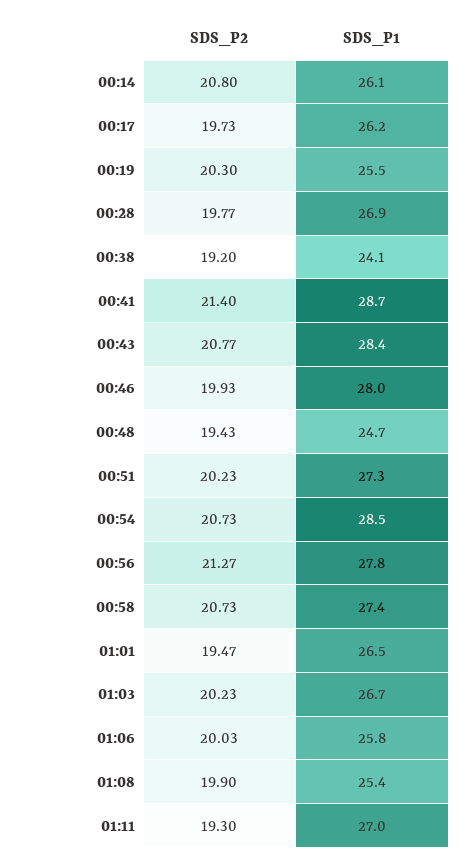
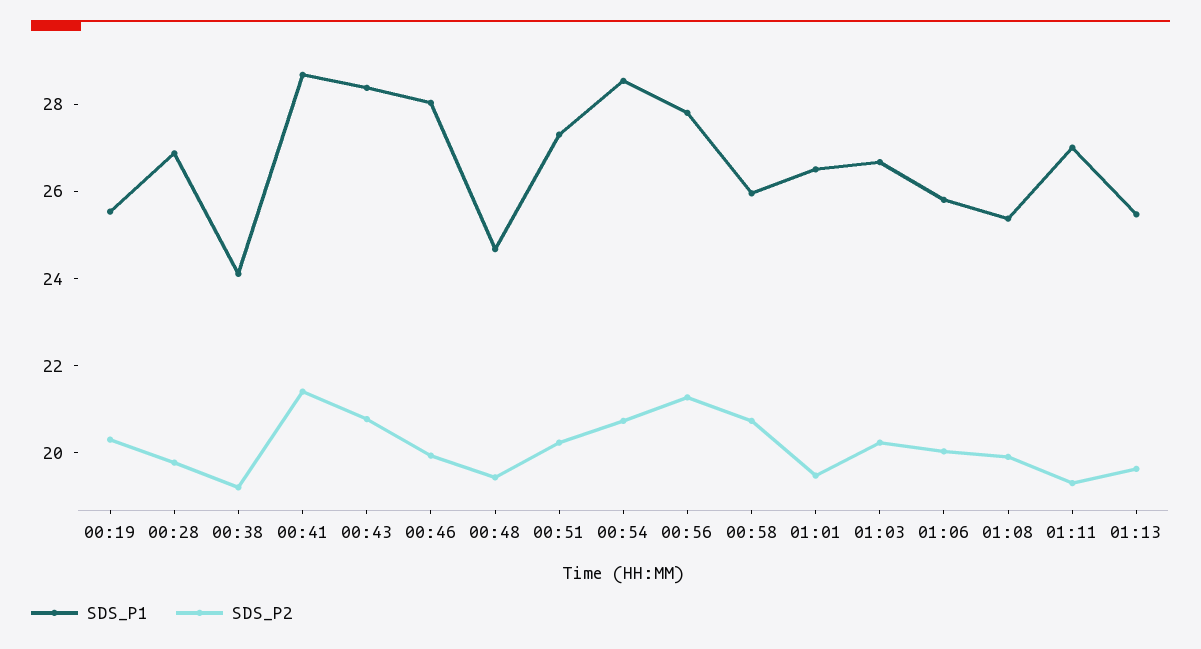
SDS_P2, 00:14: 20.8 -> none
SDS_P1, 00:14: 26.1 -> none
SDS_P2, 00:17: 19.73 -> none
SDS_P1, 00:17: 26.2 -> none
SDS_P1, 00:58: 27.4 -> 26
SDS_P1, 01:13: none -> 25.5
SDS_P2, 01:13: none -> 19.5

